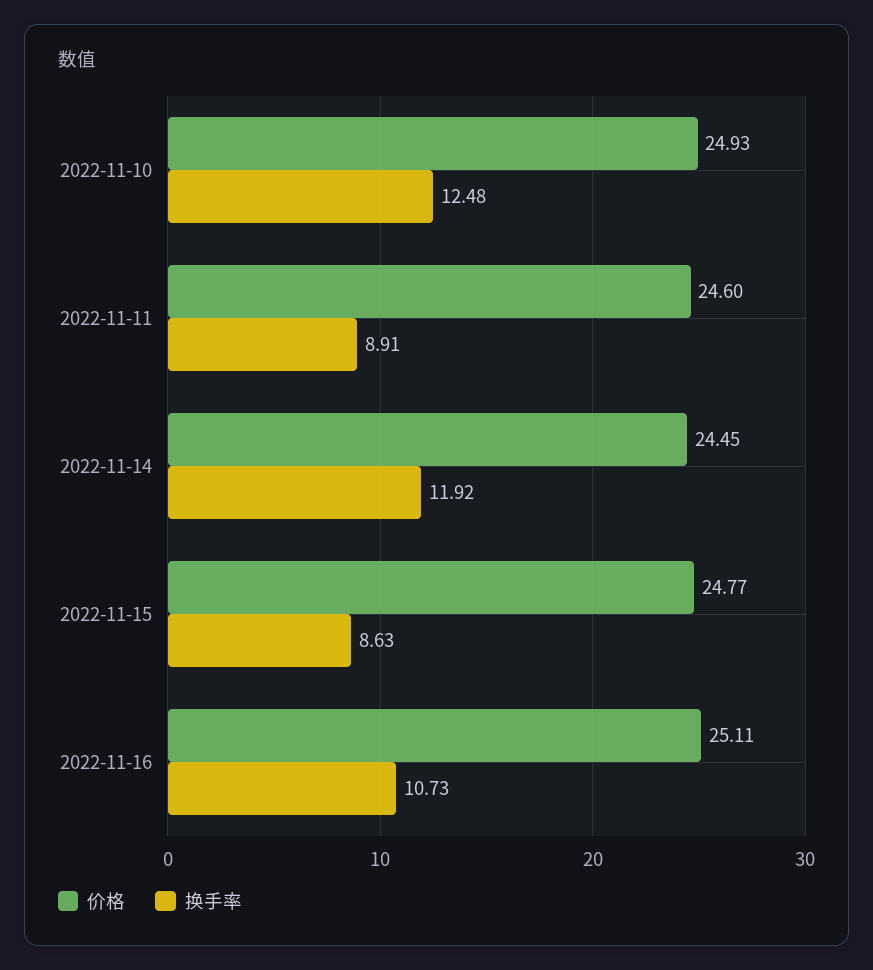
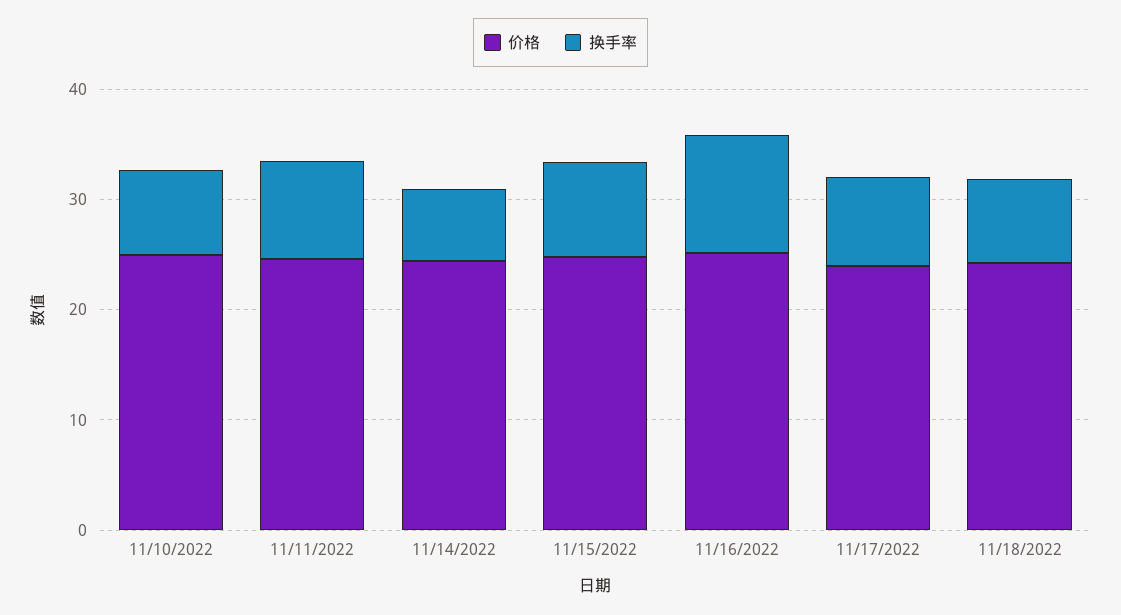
换手率, 2022-11-10: 12.48 -> 8
换手率, 2022-11-14: 11.92 -> 6
价格, 11/17/2022: none -> 24
换手率, 11/17/2022: none -> 8
价格, 11/18/2022: none -> 24
换手率, 11/18/2022: none -> 8

